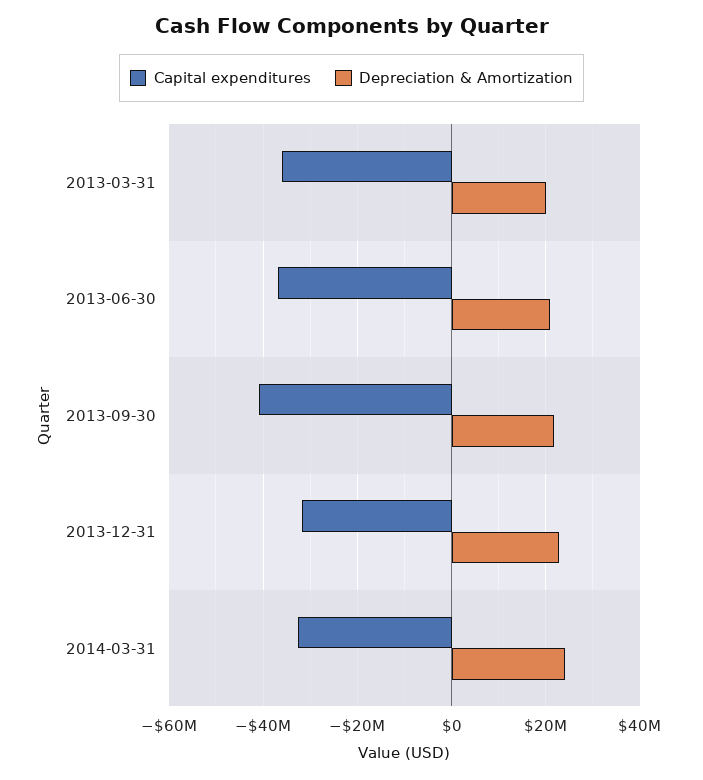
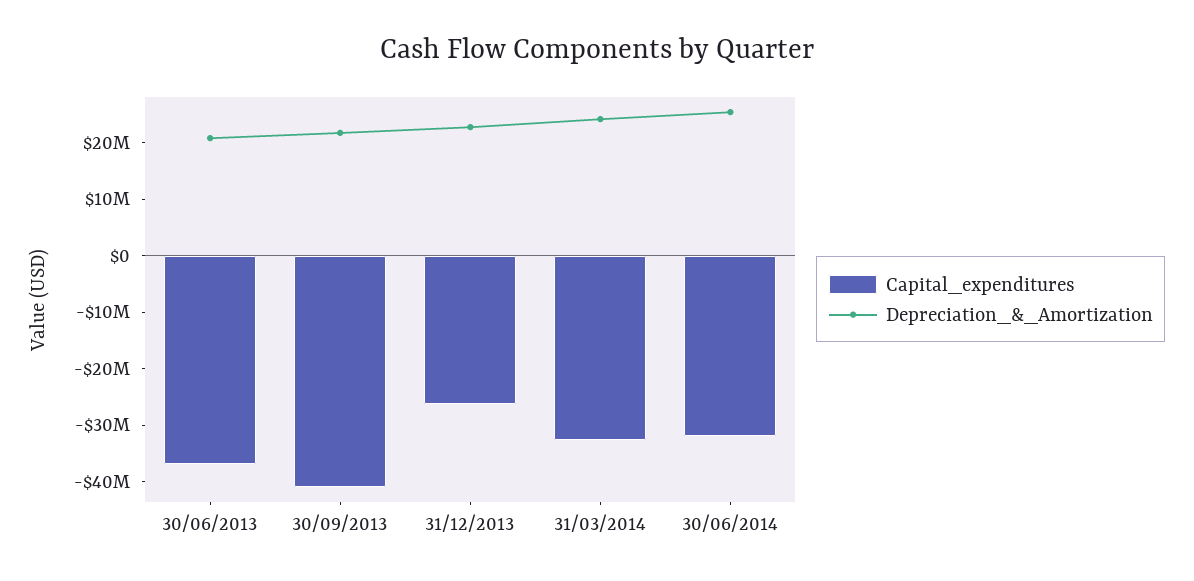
Capital expenditures, 2013-03-31: -36000000 -> none
Depreciation & Amortization, 2013-03-31: 20000000 -> none
Capital expenditures, 2013-12-31: -32000000 -> -26000000
Capital expenditures, 30/06/2014: none -> -32000000
Depreciation & Amortization, 30/06/2014: none -> 26000000

